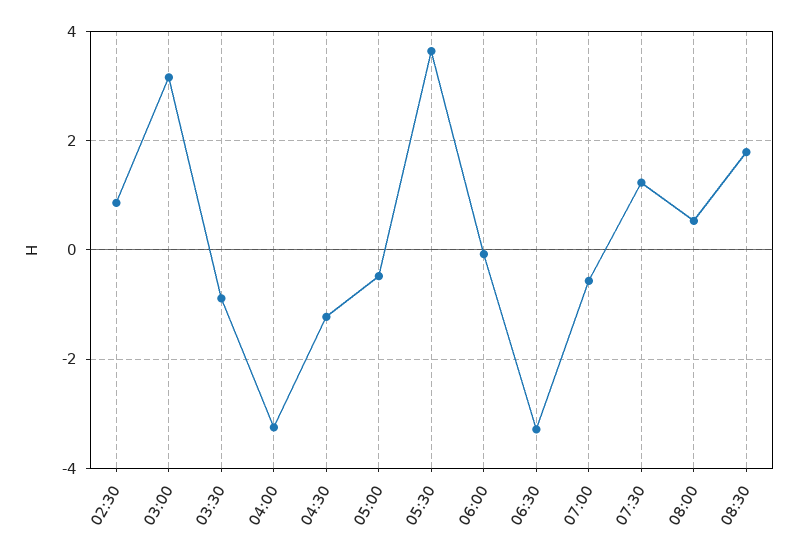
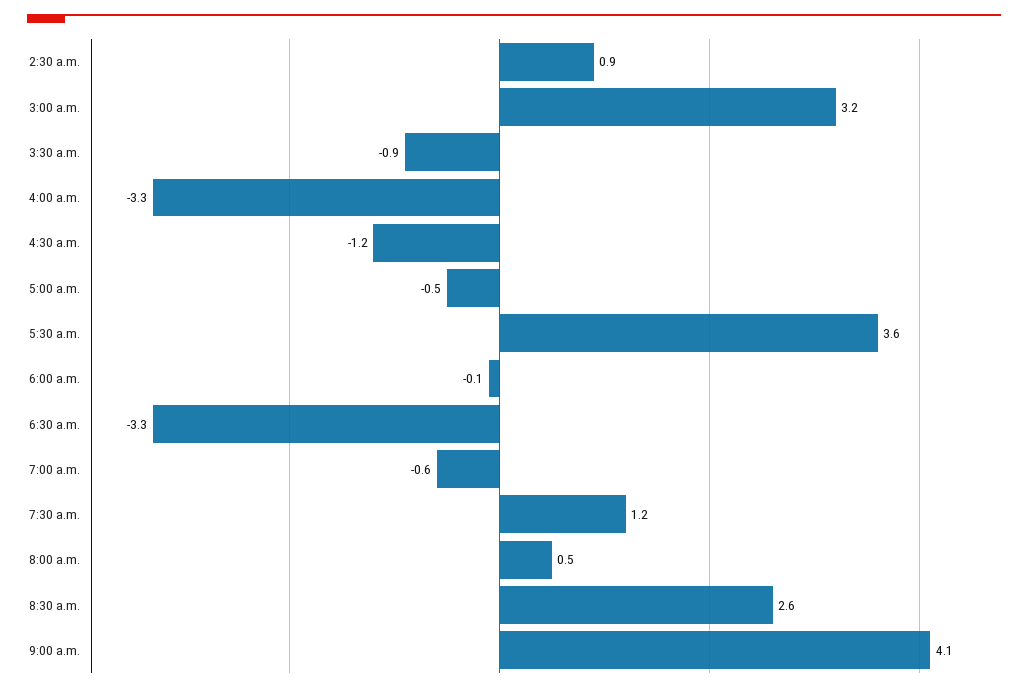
08:30: 1.8 -> 2.6
9:00 a.m.: none -> 4.1

